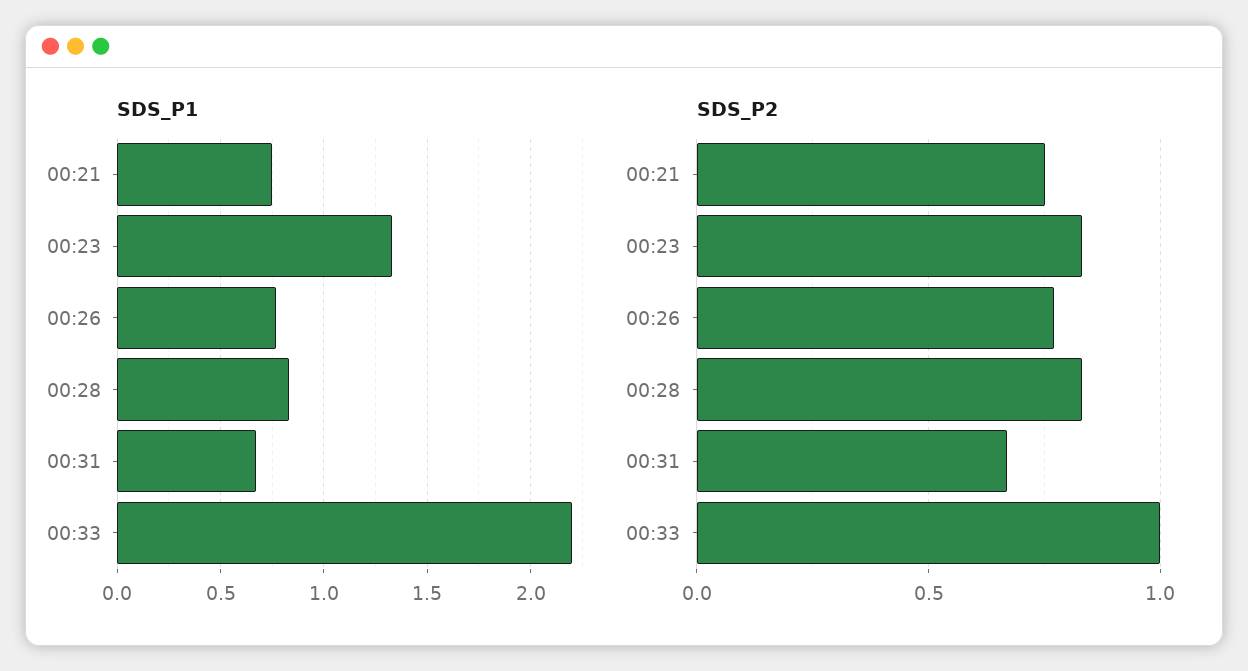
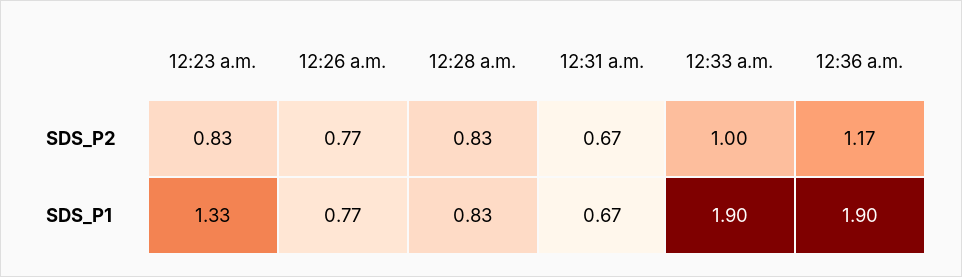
SDS_P1, 00:21: 0.75 -> none
SDS_P1, 00:33: 2.2 -> 1.9
SDS_P2, 00:21: 0.75 -> none
SDS_P2, 12:36 a.m.: none -> 1.17
SDS_P1, 12:36 a.m.: none -> 1.9

